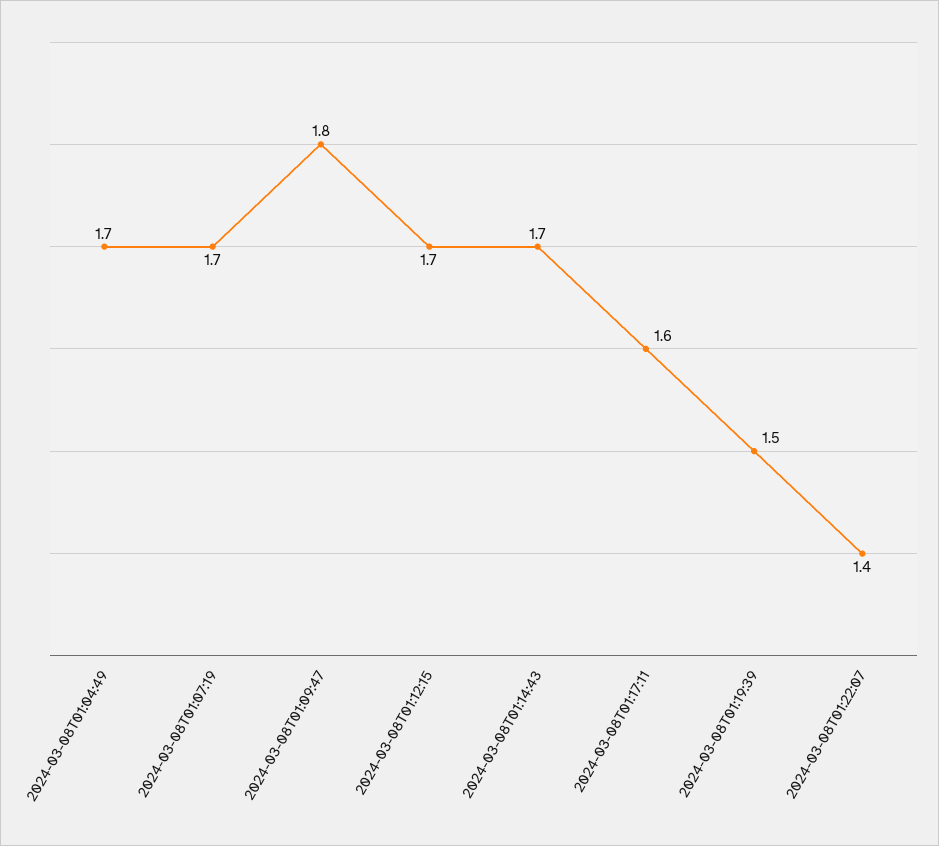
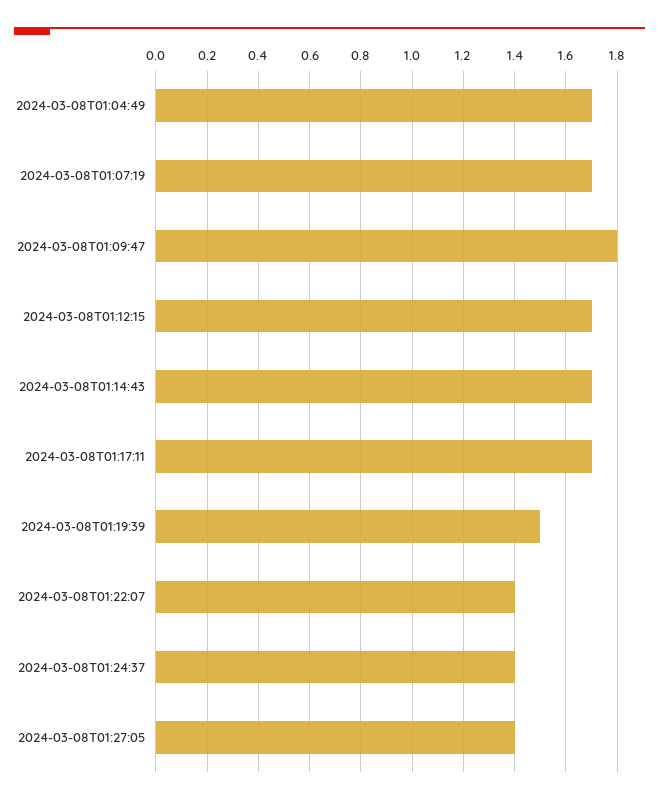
2024-03-08T01:17:11: 1.6 -> 1.7
2024-03-08T01:24:37: none -> 1.4
2024-03-08T01:27:05: none -> 1.4

